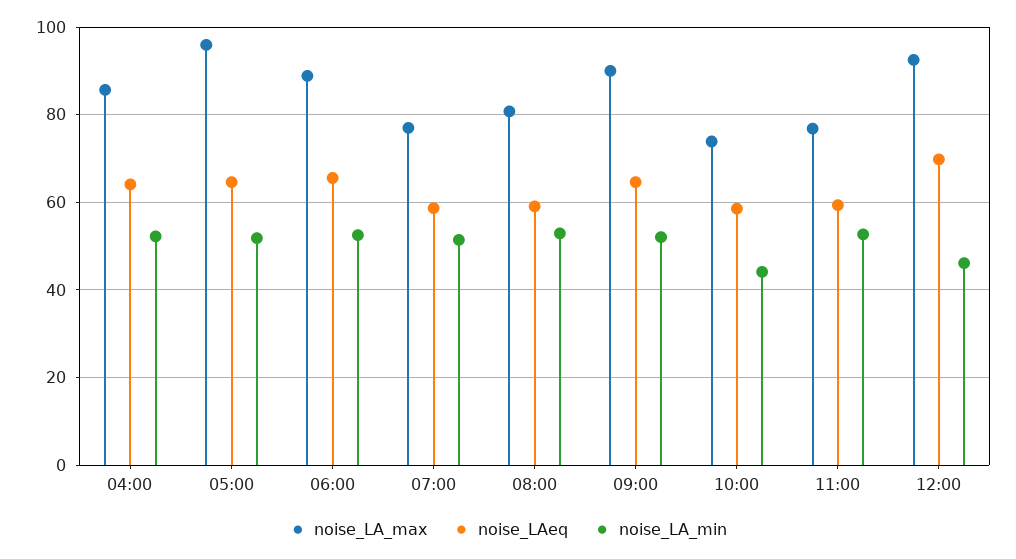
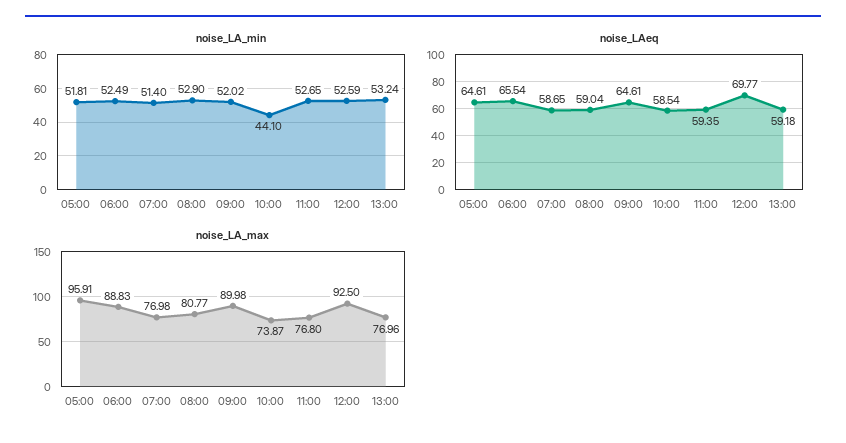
noise_LA_max, 04:00: 86 -> none
noise_LAeq, 04:00: 64 -> none
noise_LA_min, 04:00: 52 -> none
noise_LA_min, 12:00: 46 -> 52.59
noise_LA_min, 13:00: none -> 53.24
noise_LAeq, 13:00: none -> 59.18
noise_LA_max, 13:00: none -> 76.96

